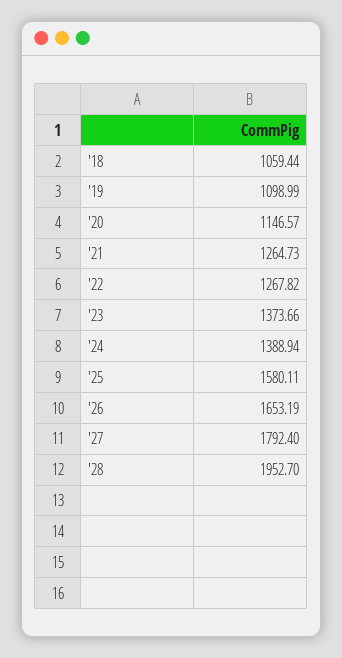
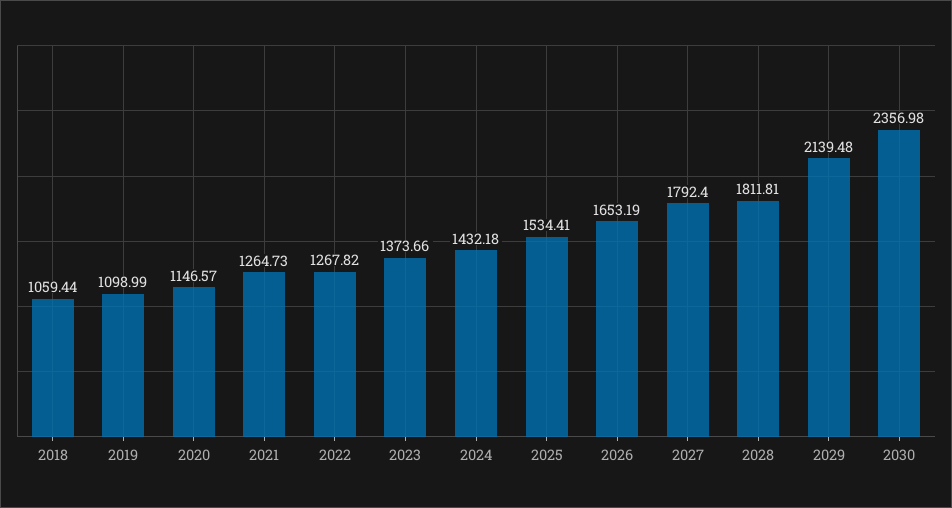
'24: 1388.94 -> 1432.18
'25: 1580.11 -> 1534.41
'28: 1952.7 -> 1811.81
2029: none -> 2139.48
2030: none -> 2356.98

